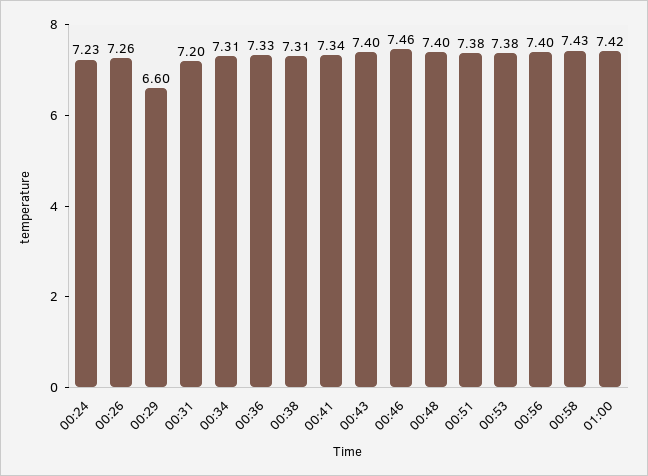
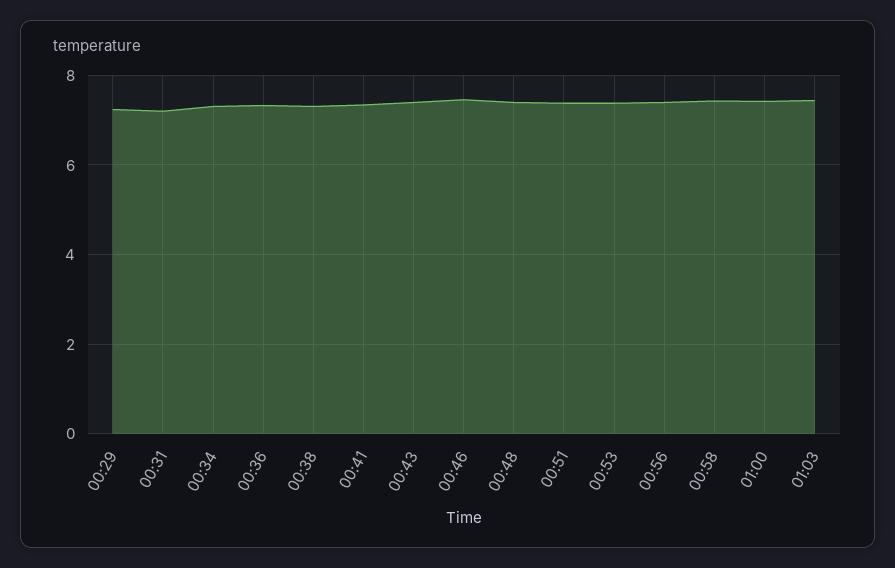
00:24: 7.23 -> none
00:26: 7.26 -> none
00:29: 6.6 -> 7.2
01:03: none -> 7.4

